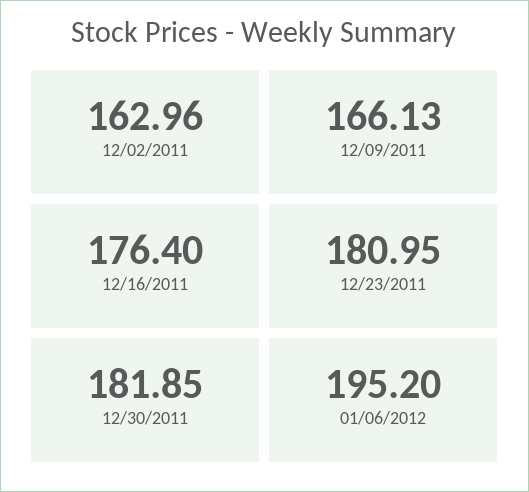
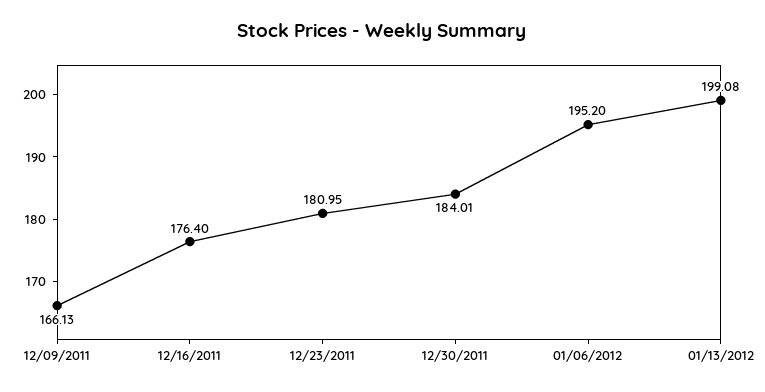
12/02/2011: 162.96 -> none
12/30/2011: 181.85 -> 184.01
01/13/2012: none -> 199.08

